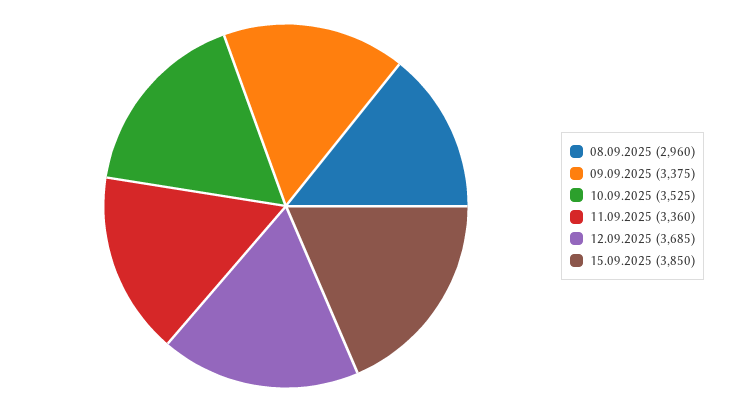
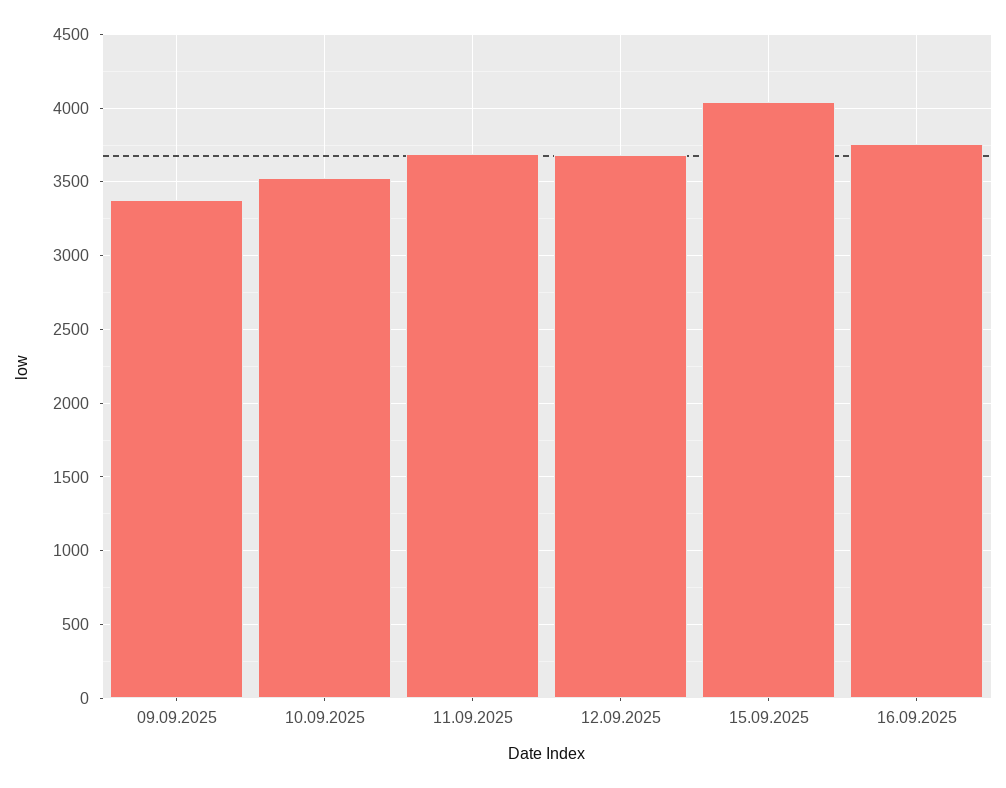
08.09.2025: 2960 -> none
11.09.2025: 3360 -> 3700
15.09.2025: 3850 -> 4050
16.09.2025: none -> 3750

